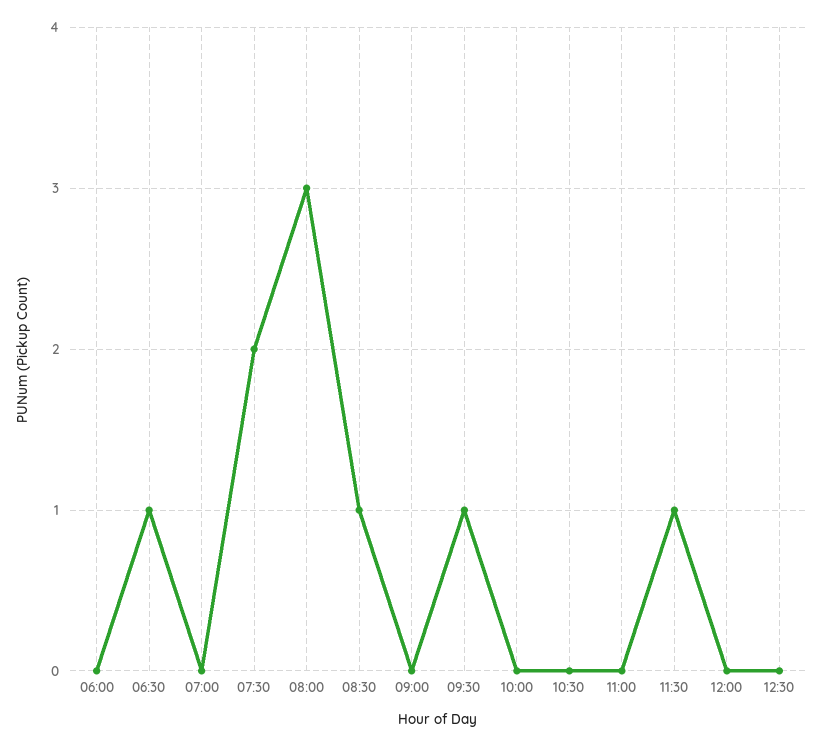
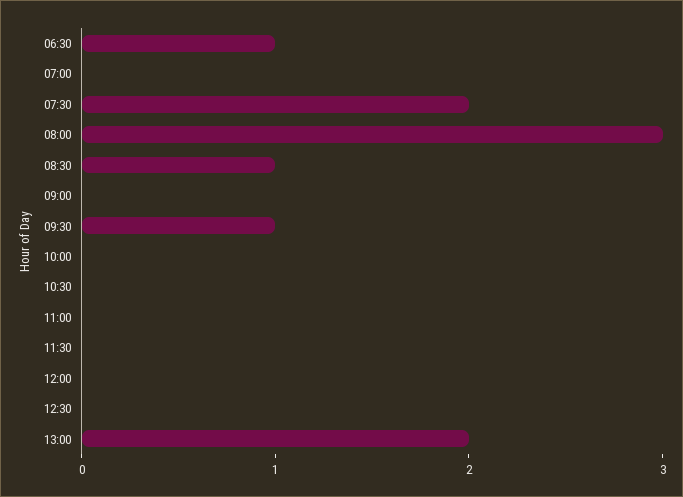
06:00: 0 -> none
11:30: 1 -> 0
13:00: none -> 2

